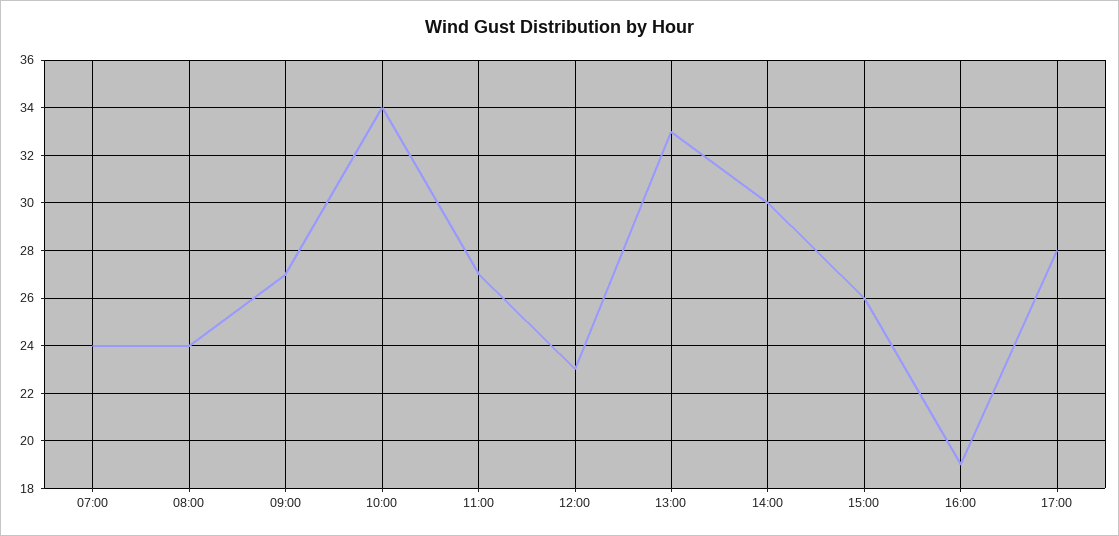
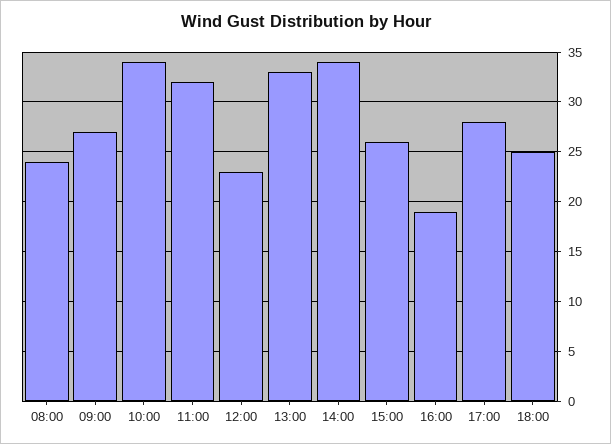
07:00: 24 -> none
11:00: 27 -> 32
14:00: 30 -> 34
18:00: none -> 25

